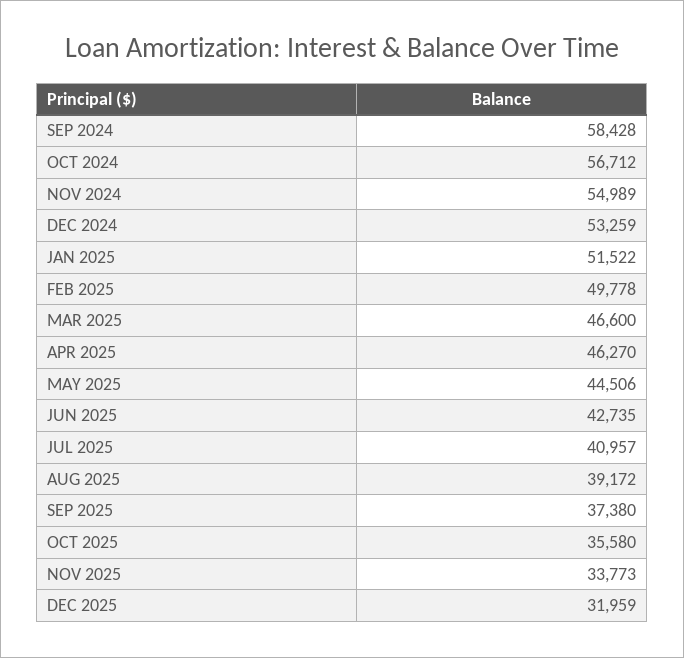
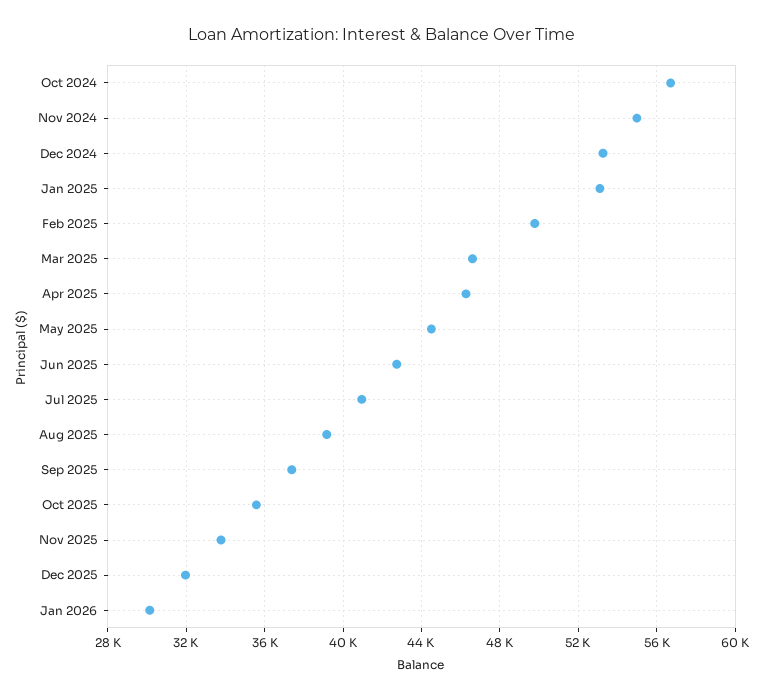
SEP 2024: 58428 -> none
JAN 2025: 51522 -> 53000
Jan 2026: none -> 30000

